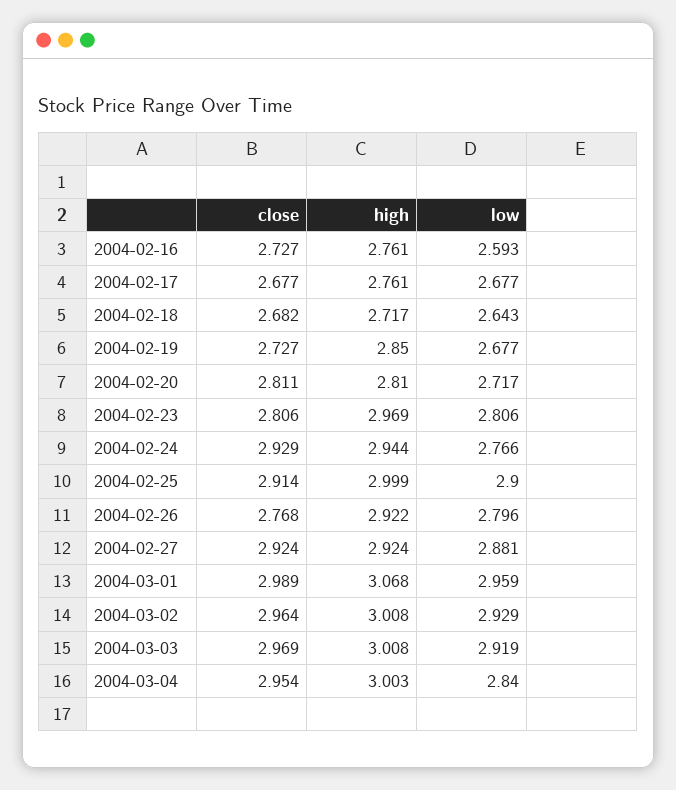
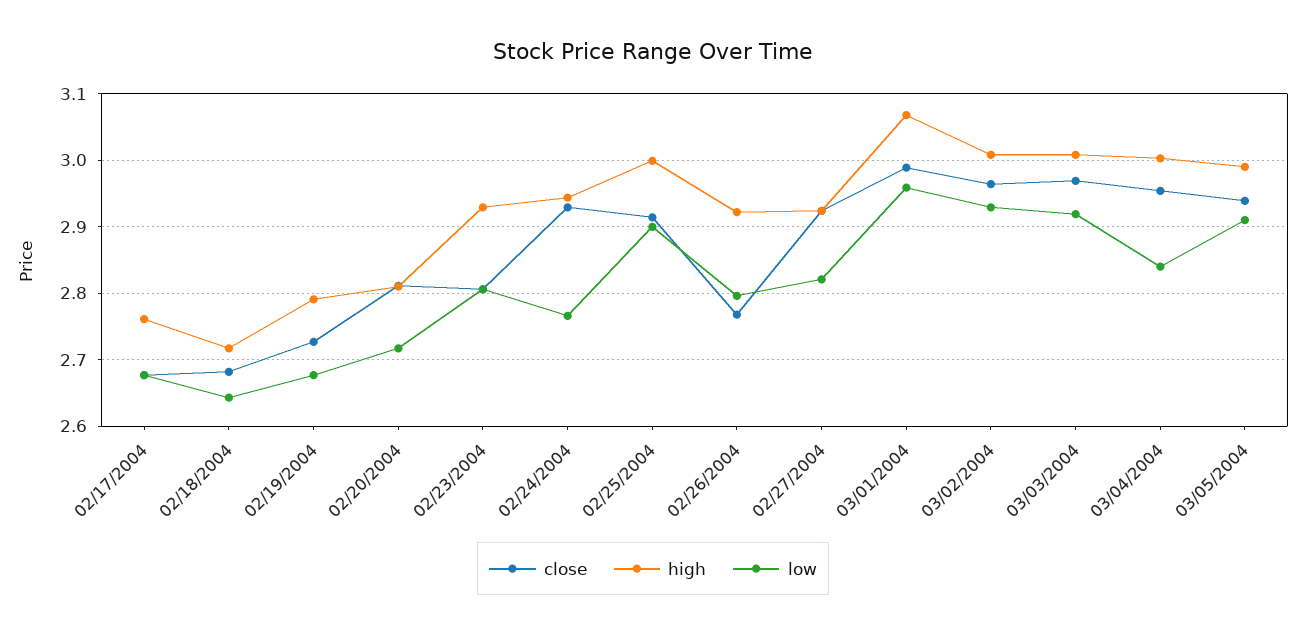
close, 2004-02-16: 2.727 -> none
high, 2004-02-16: 2.761 -> none
low, 2004-02-16: 2.593 -> none
high, 2004-02-19: 2.85 -> 2.79
high, 2004-02-23: 2.969 -> 2.93
low, 2004-02-27: 2.881 -> 2.82
close, 03/05/2004: none -> 2.94
high, 03/05/2004: none -> 2.99
low, 03/05/2004: none -> 2.91

